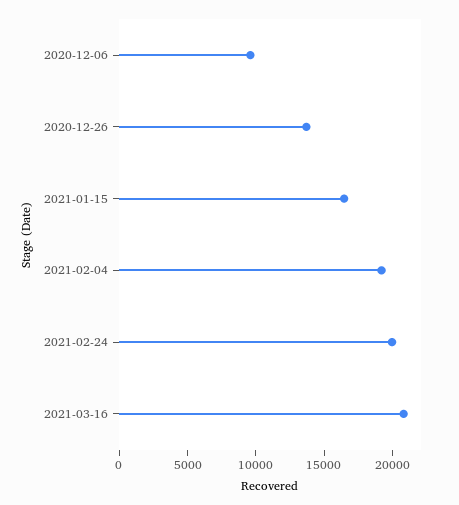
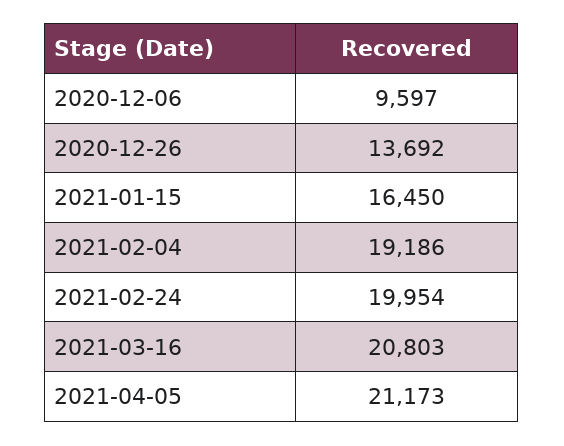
2021-04-05: none -> 21173

